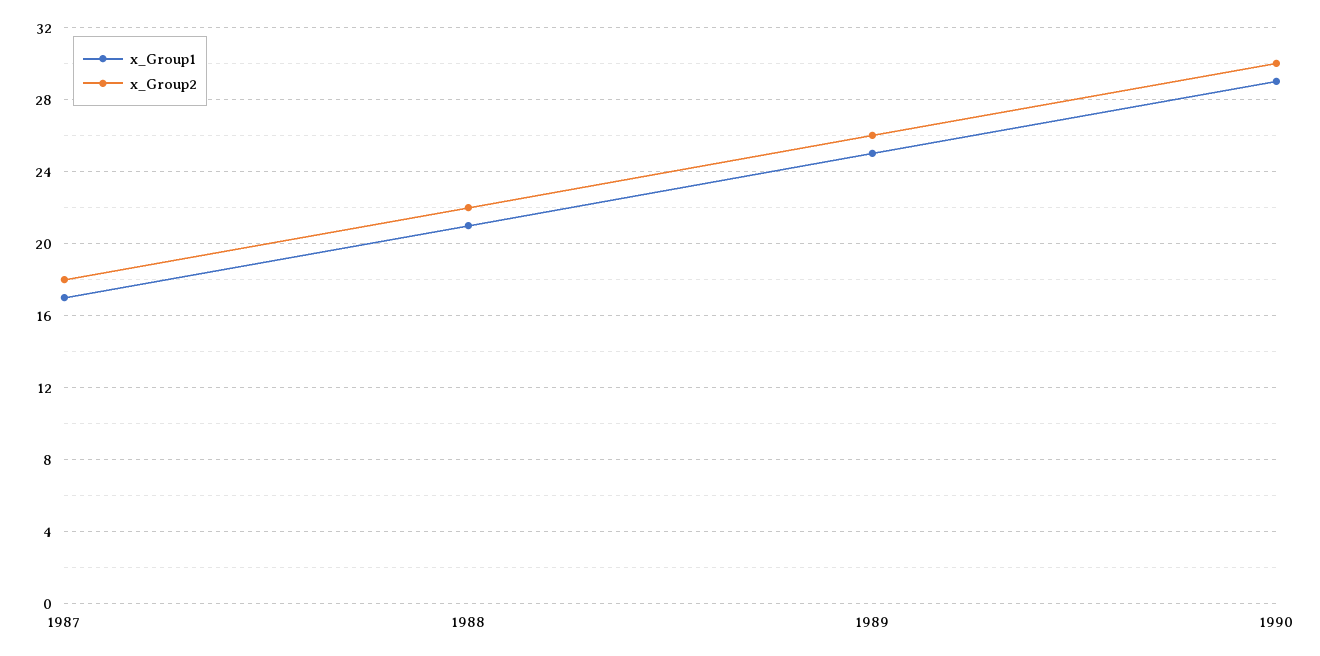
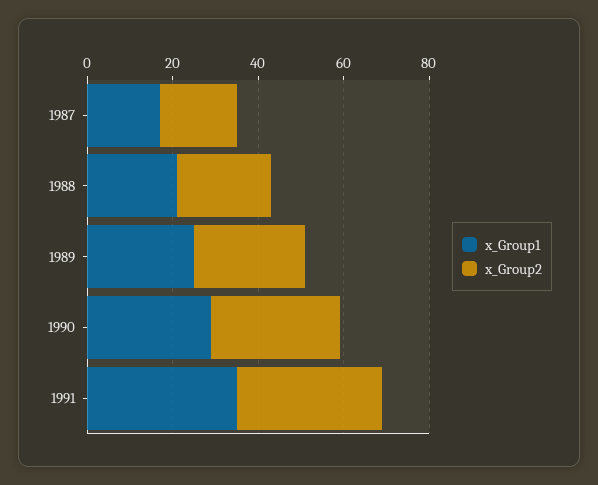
x_Group1, 1991: none -> 35
x_Group2, 1991: none -> 35

